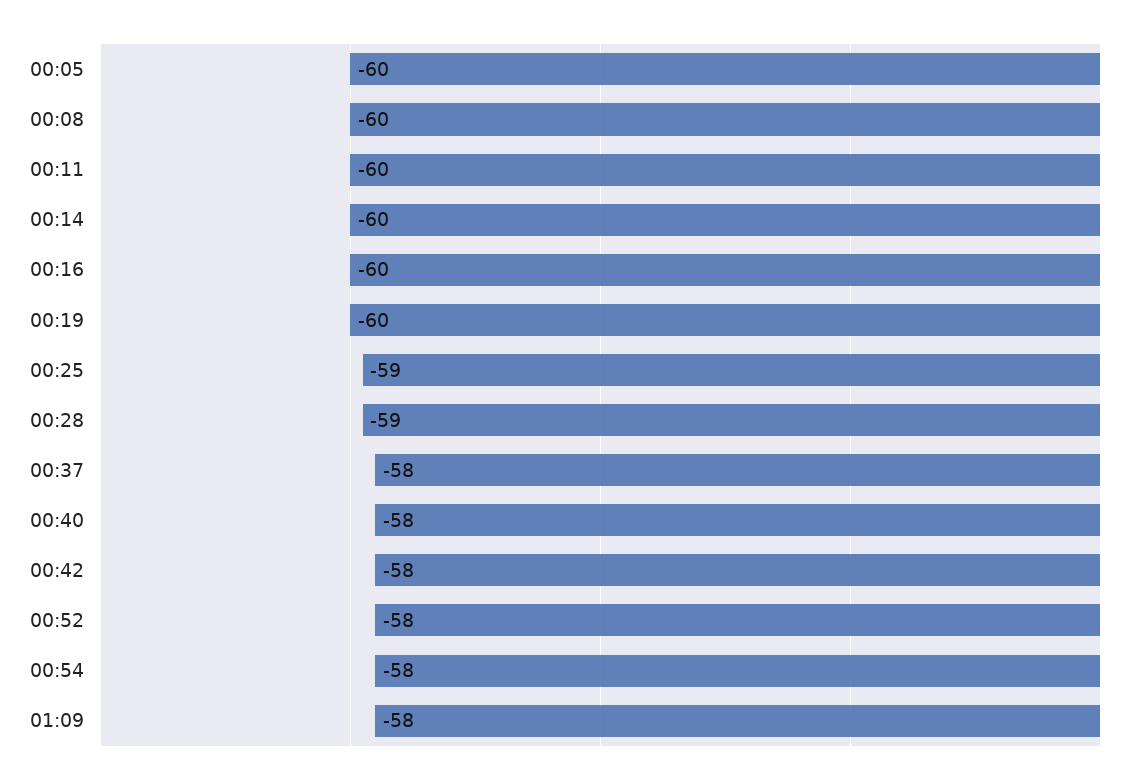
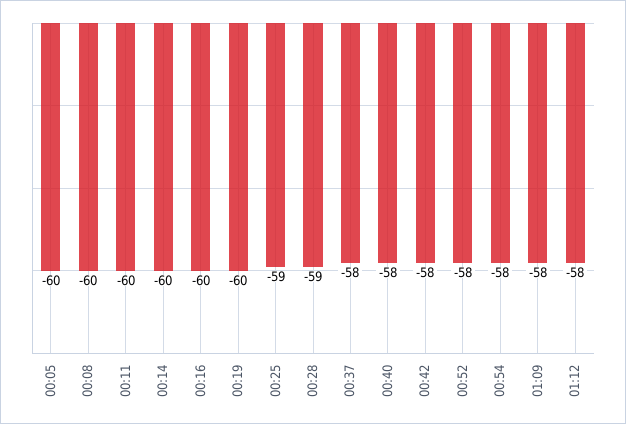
01:12: none -> -58

